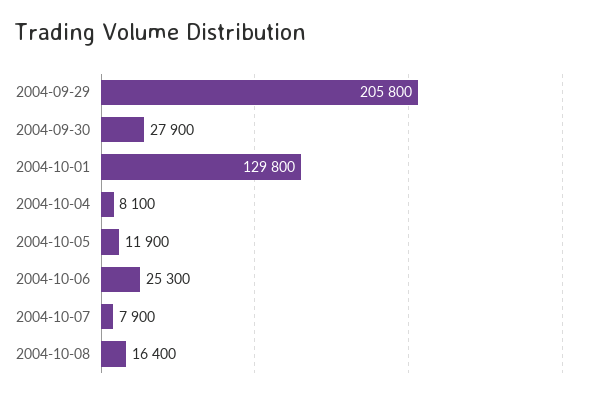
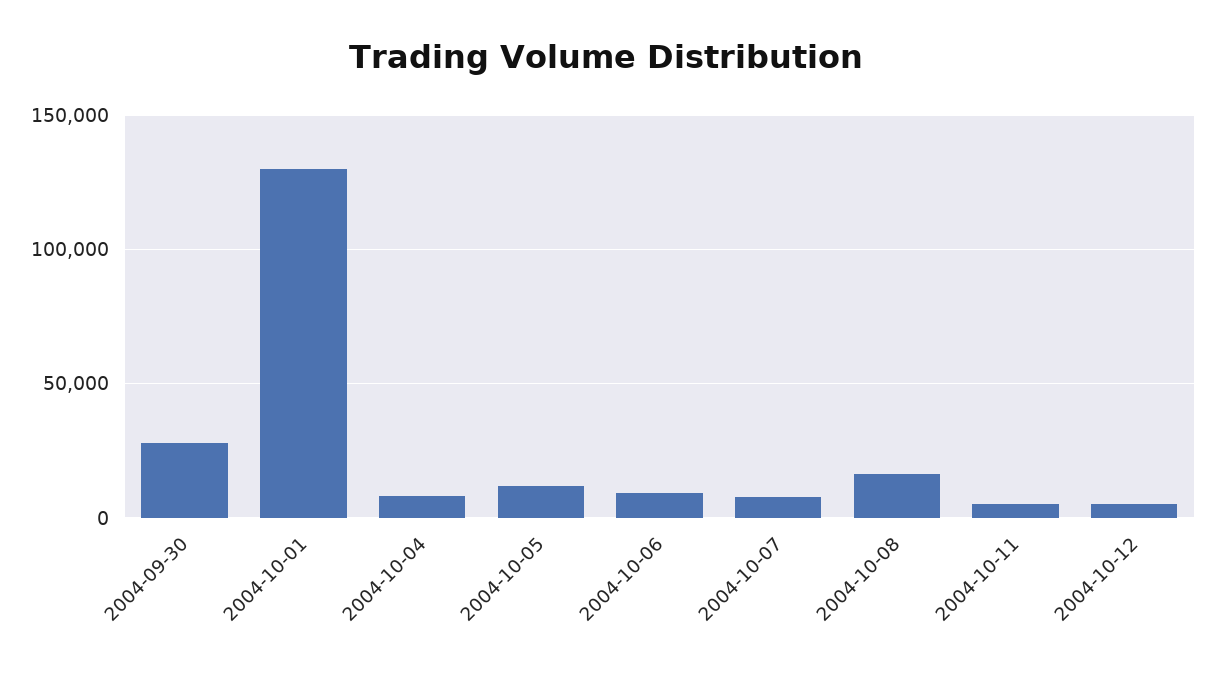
2004-09-29: 205800 -> none
2004-10-06: 25300 -> 10000
2004-10-11: none -> 5000
2004-10-12: none -> 5000

